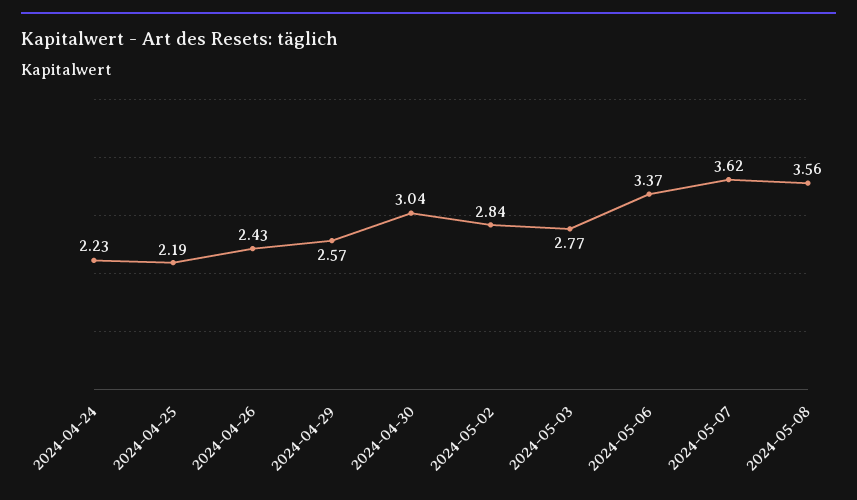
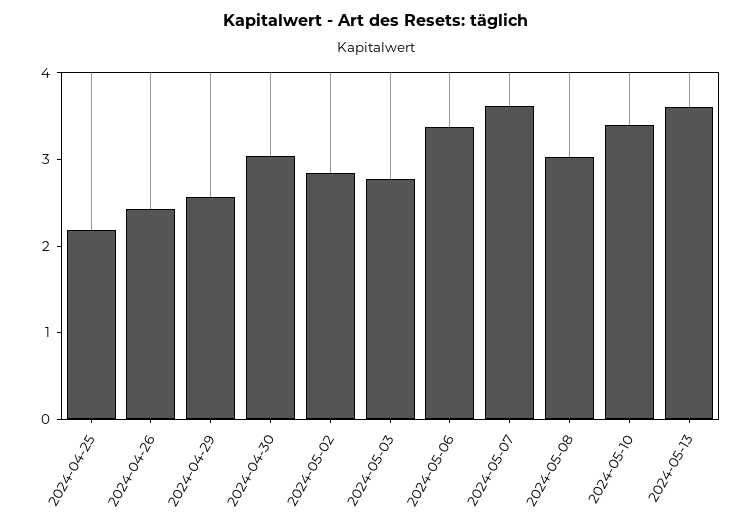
2024-04-24: 2.23 -> none
2024-05-08: 3.56 -> 3
2024-05-10: none -> 3.4
2024-05-13: none -> 3.6

